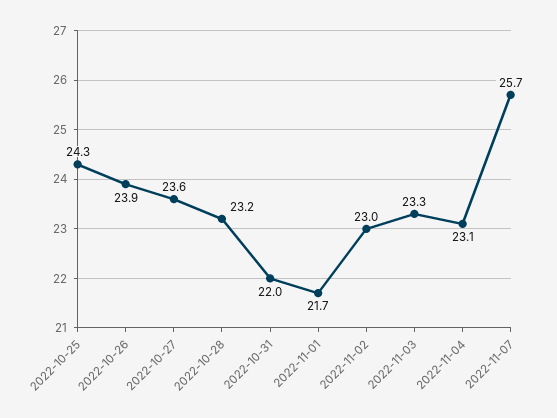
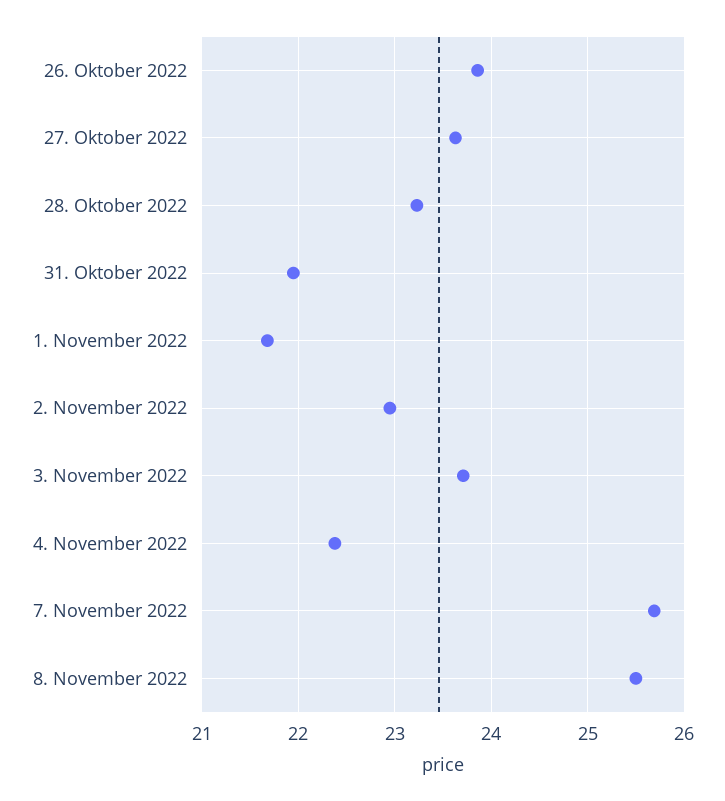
2022-10-25: 24.3 -> none
2022-11-03: 23.3 -> 23.7
2022-11-04: 23.1 -> 22.4
8. November 2022: none -> 25.5

